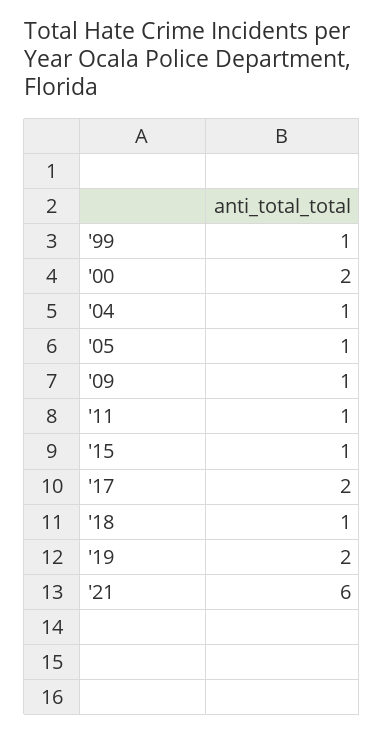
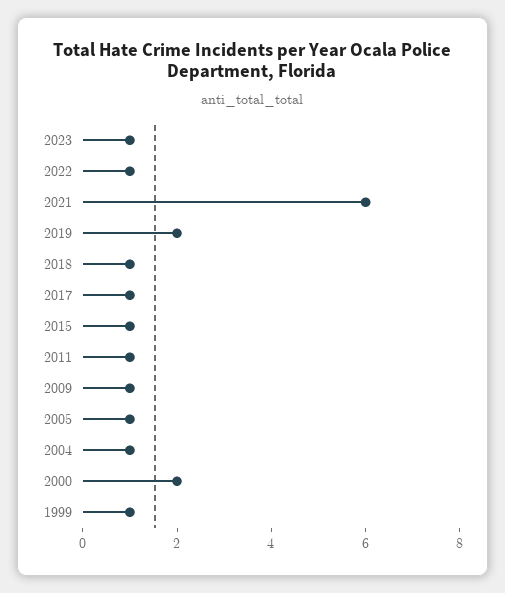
'17: 2 -> 1
2023: none -> 1
2022: none -> 1

